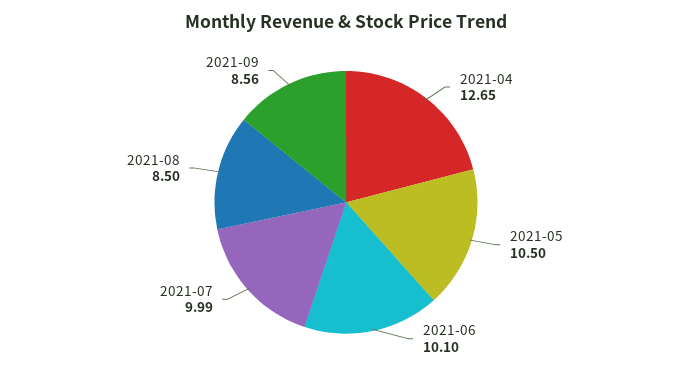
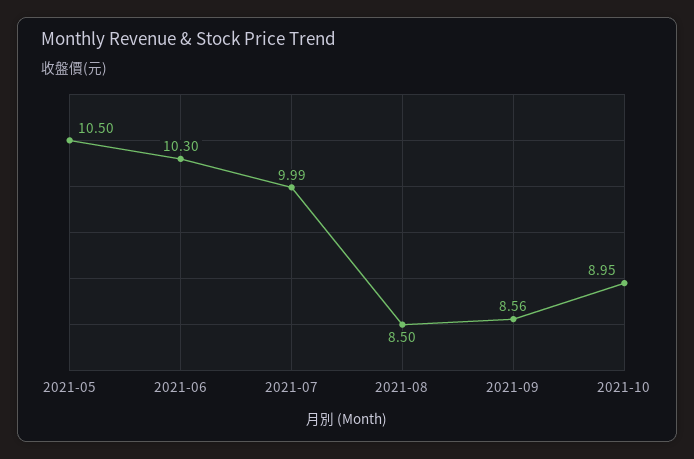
2021-04: 12.65 -> none
2021-06: 10.1 -> 10.3
2021-10: none -> 8.95

